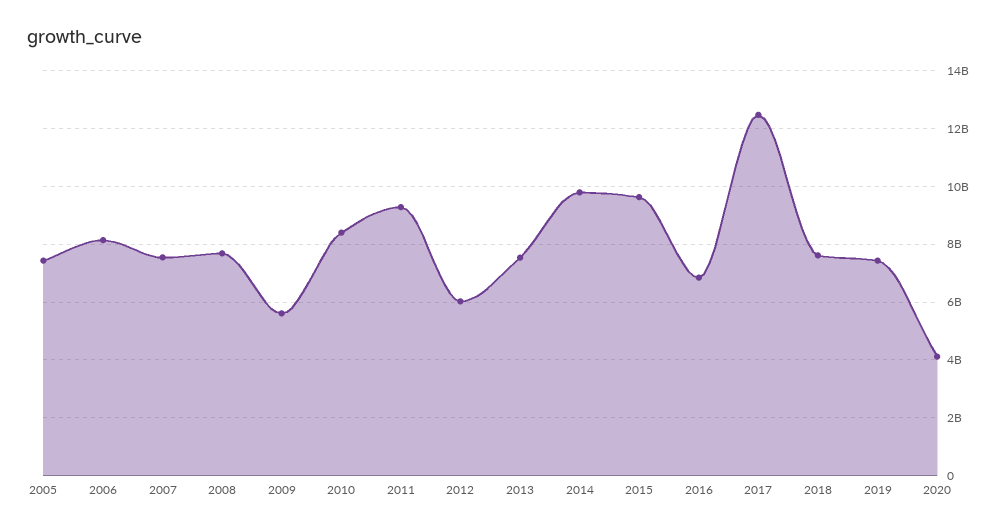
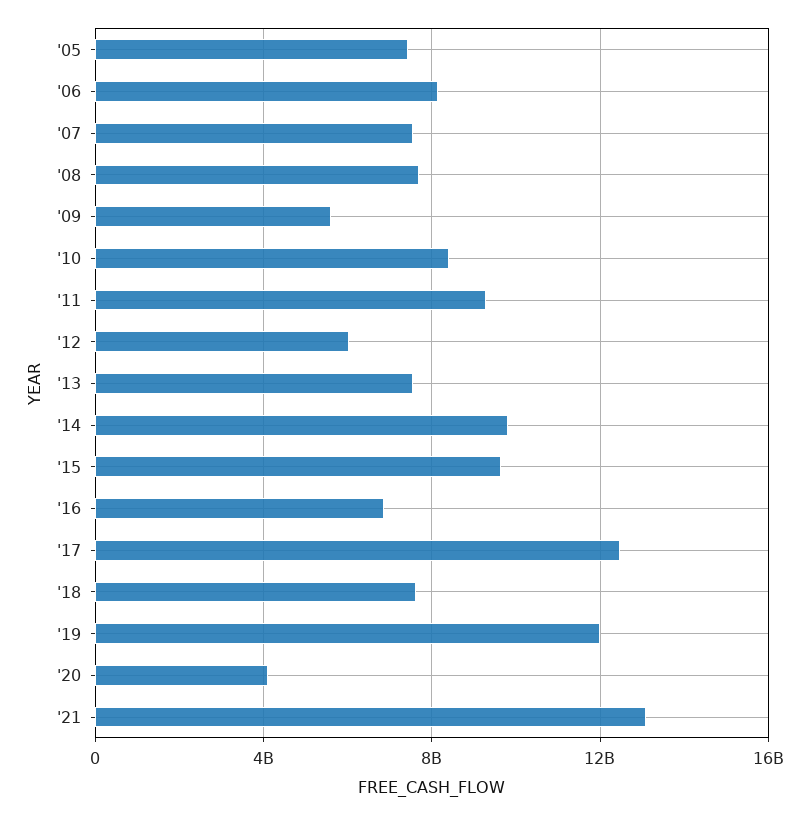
2019: 7500000000 -> 12000000000
'21: none -> 13000000000

